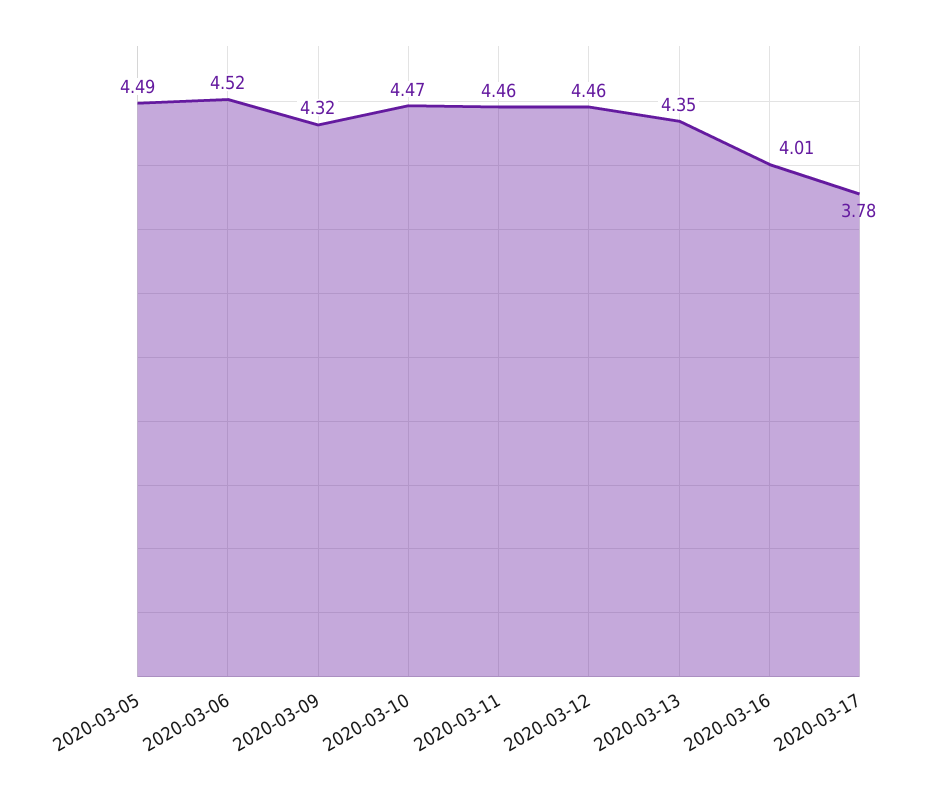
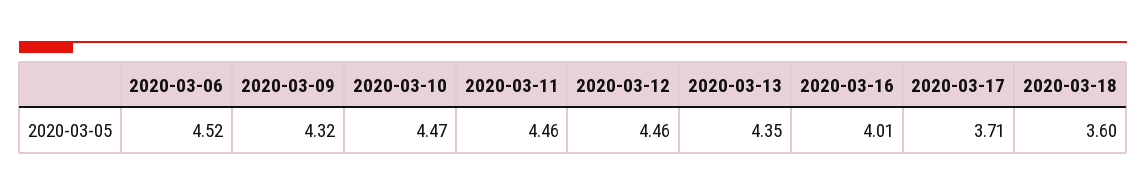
2020-03-05: 4.49 -> none
2020-03-17: 3.78 -> 3.71
2020-03-18: none -> 3.6

